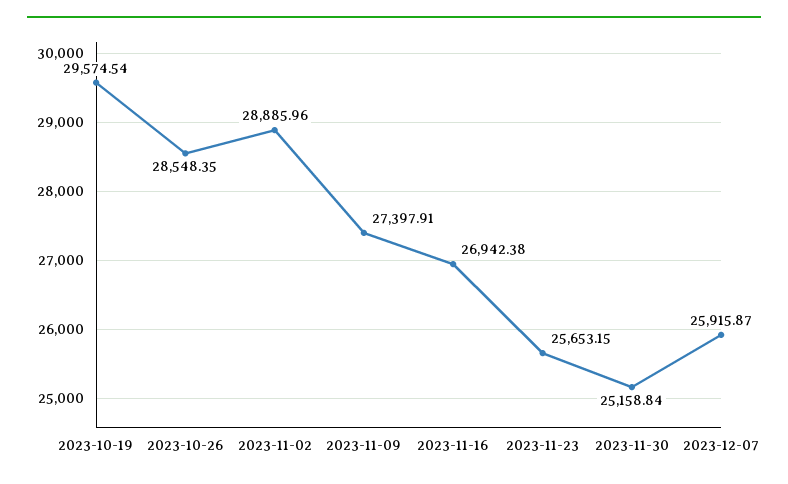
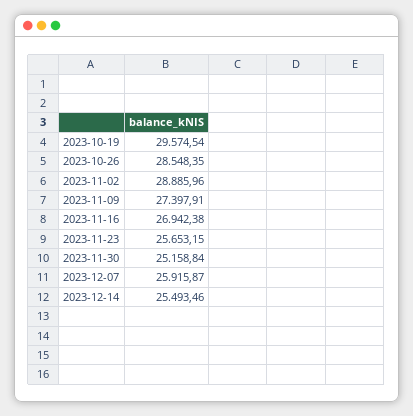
2023-12-14: none -> 25493.46

